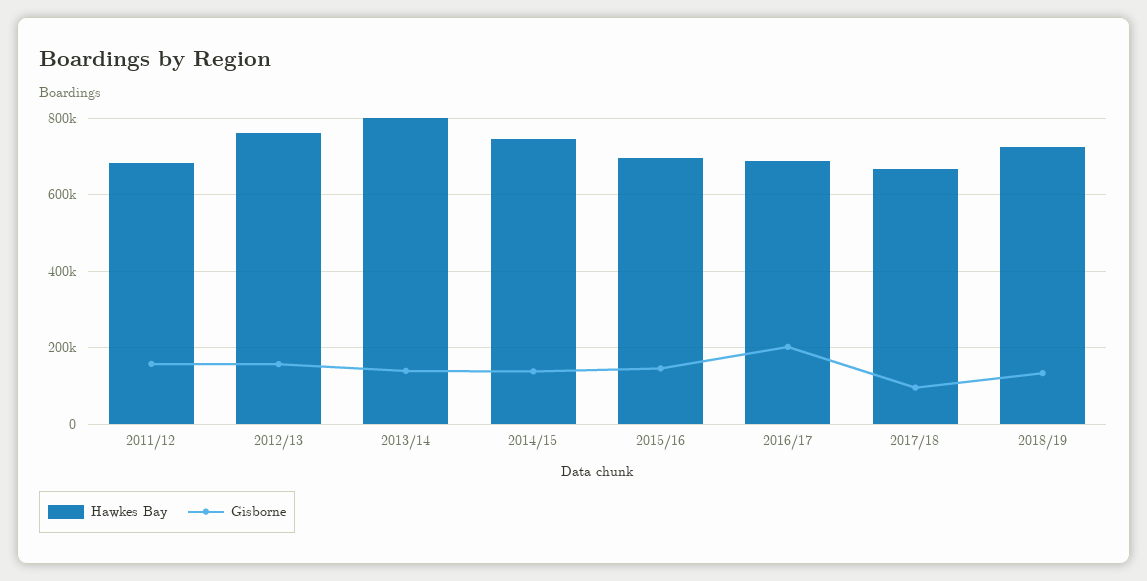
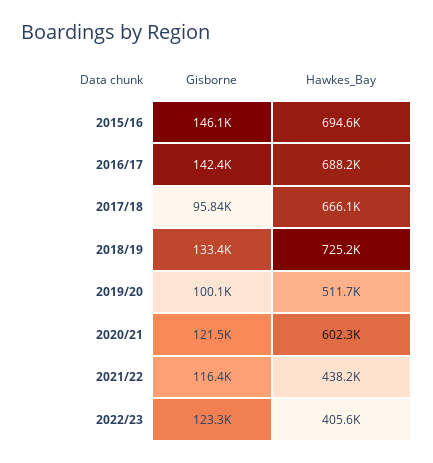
Hawkes Bay, 2011/12: 680000 -> none
Gisborne, 2011/12: 160000 -> none
Hawkes Bay, 2012/13: 760000 -> none
Gisborne, 2012/13: 160000 -> none
Hawkes Bay, 2013/14: 800000 -> none
Gisborne, 2013/14: 140000 -> none
Hawkes Bay, 2014/15: 740000 -> none
Gisborne, 2014/15: 140000 -> none
Gisborne, 2016/17: 200000 -> 142400
Gisborne, 2019/20: none -> 100100
Hawkes Bay, 2019/20: none -> 511700
Gisborne, 2020/21: none -> 121500
Hawkes Bay, 2020/21: none -> 602300
Gisborne, 2021/22: none -> 116400
Hawkes Bay, 2021/22: none -> 438200
Gisborne, 2022/23: none -> 123300
Hawkes Bay, 2022/23: none -> 405600

